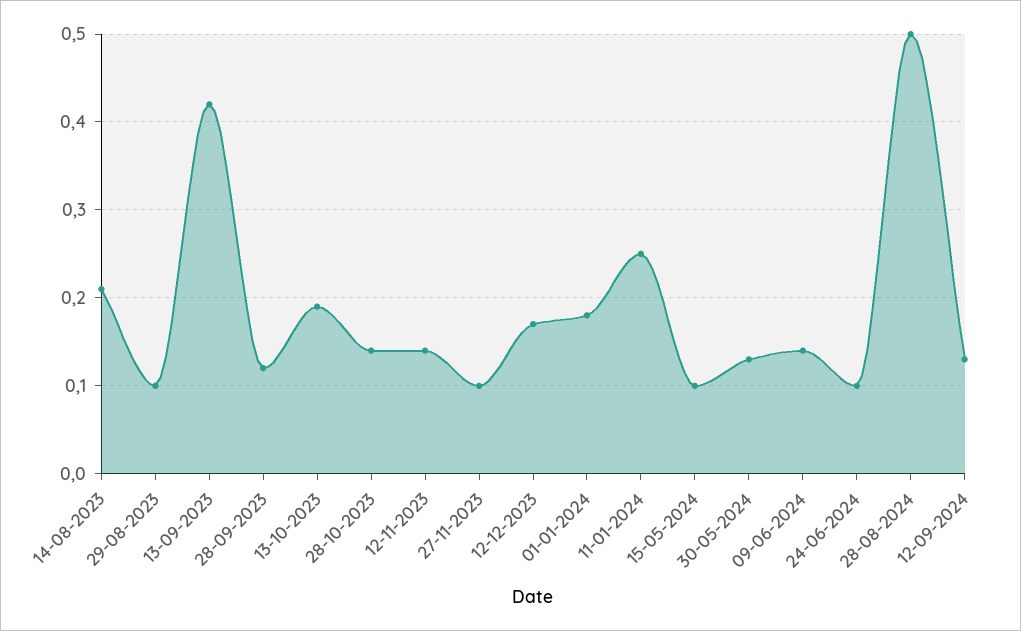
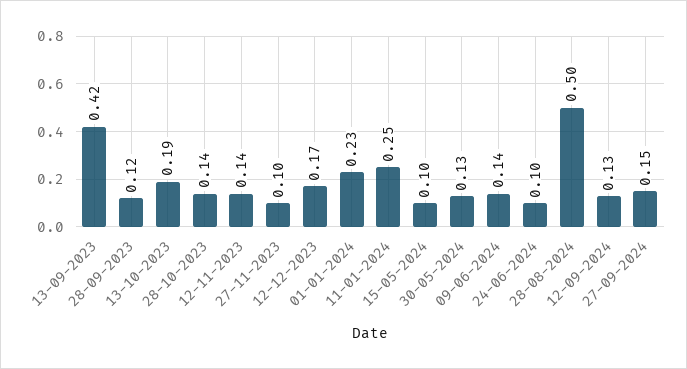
14-08-2023: 0.21 -> none
29-08-2023: 0.1 -> none
01-01-2024: 0.18 -> 0.23
27-09-2024: none -> 0.15

